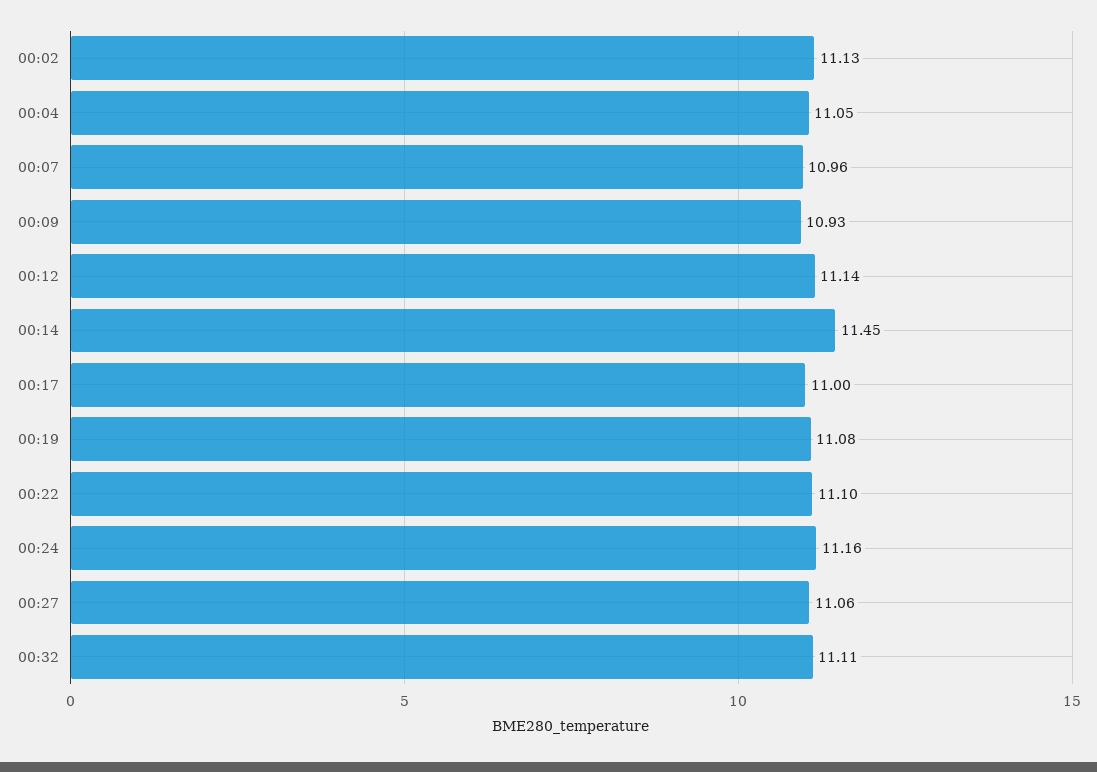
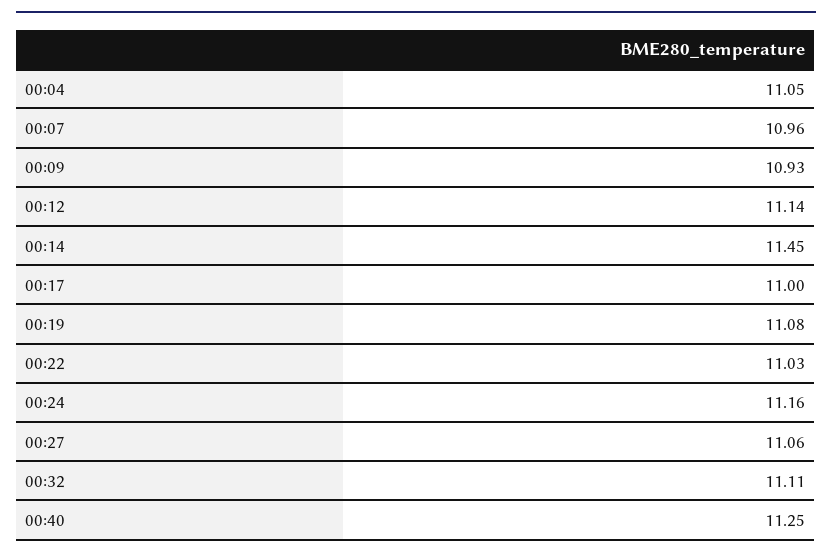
00:02: 11.13 -> none
00:22: 11.1 -> 11.03
00:40: none -> 11.25

